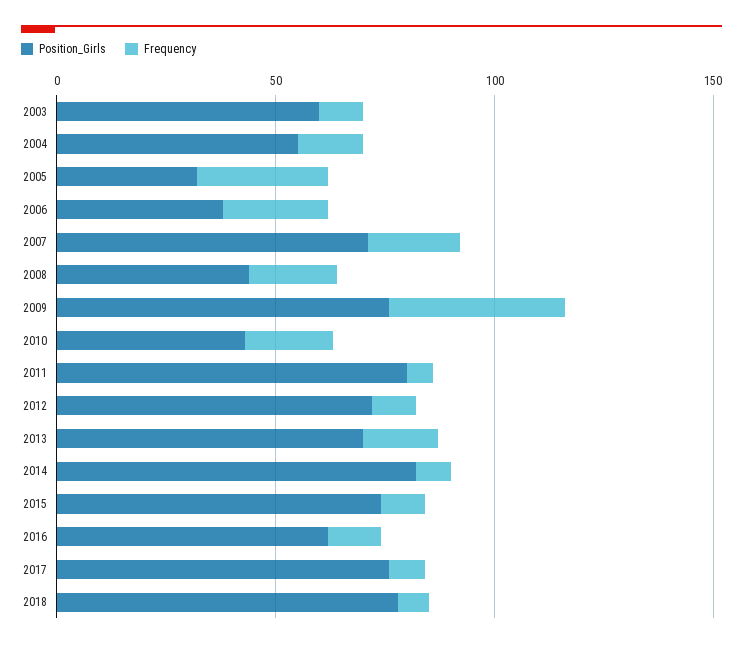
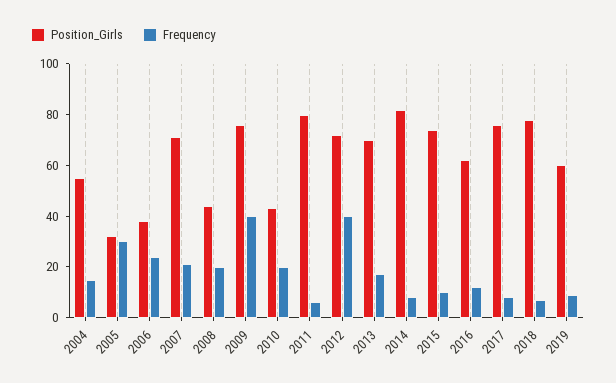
Position_Girls, 2003: 60 -> none
Frequency, 2003: 10 -> none
Frequency, 2012: 10 -> 40
Position_Girls, 2019: none -> 60
Frequency, 2019: none -> 10

